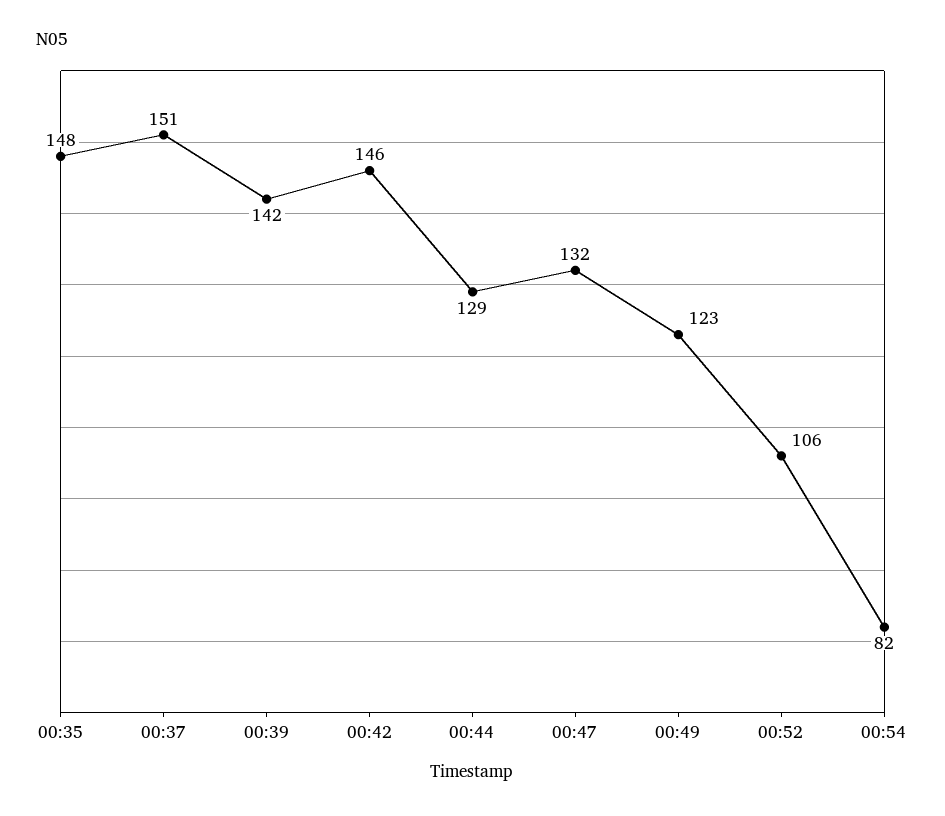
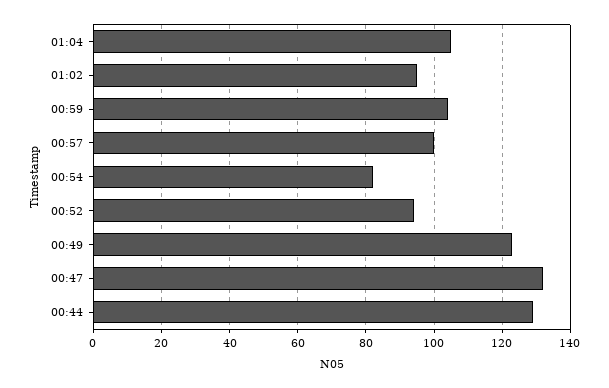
00:35: 148 -> none
00:37: 151 -> none
00:39: 142 -> none
00:42: 146 -> none
00:52: 106 -> 95
01:04: none -> 105
01:02: none -> 95
00:59: none -> 105
00:57: none -> 100

